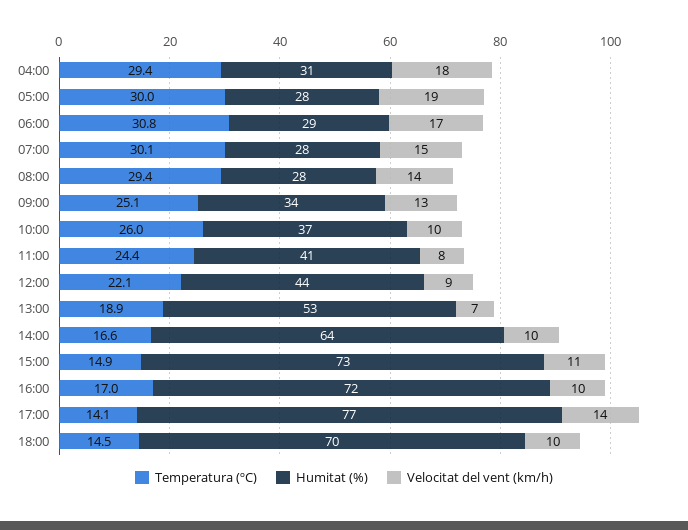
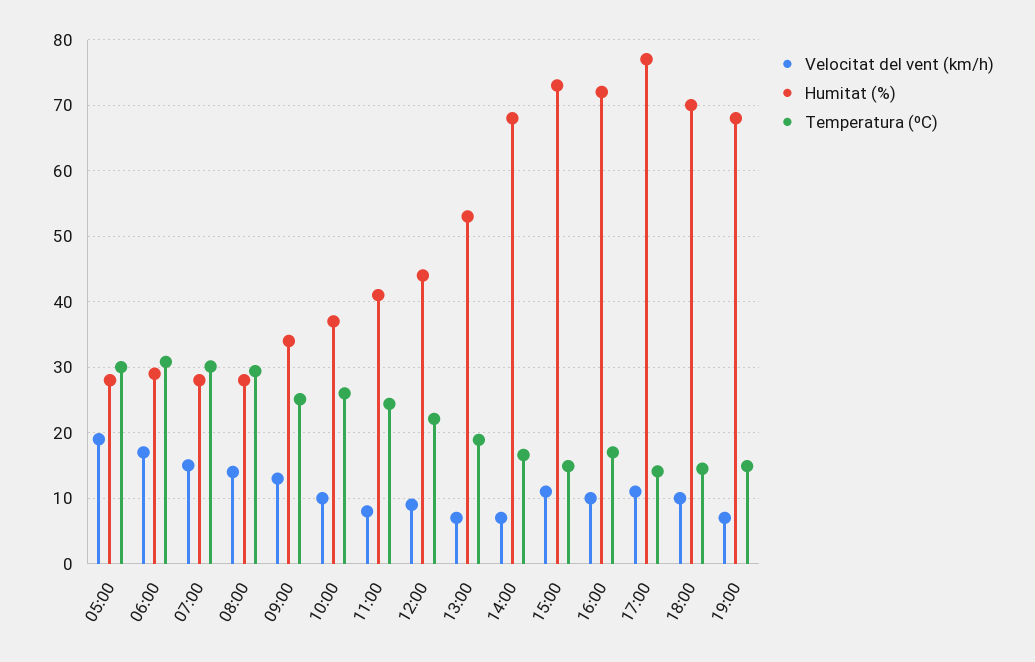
Temperatura (ºC), 04:00: 29.4 -> none
Humitat (%), 04:00: 31 -> none
Velocitat del vent (km/h), 04:00: 18 -> none
Humitat (%), 14:00: 64 -> 68
Velocitat del vent (km/h), 14:00: 10 -> 7
Velocitat del vent (km/h), 17:00: 14 -> 11
Velocitat del vent (km/h), 19:00: none -> 7
Humitat (%), 19:00: none -> 68
Temperatura (ºC), 19:00: none -> 15

